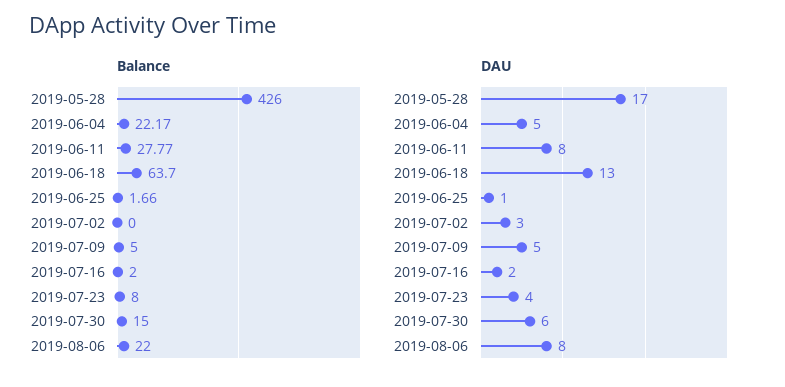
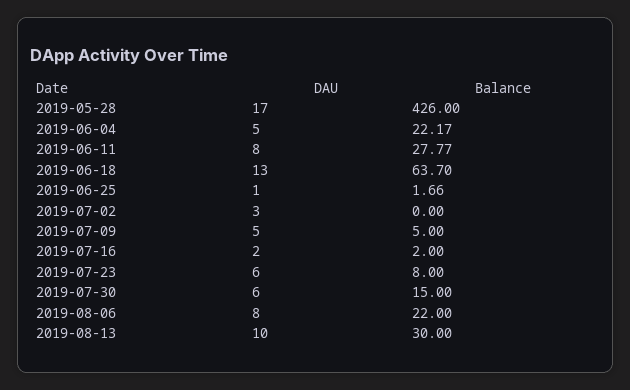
DAU, 2019-07-23: 4 -> 6
DAU, 2019-08-13: none -> 10
Balance, 2019-08-13: none -> 30

